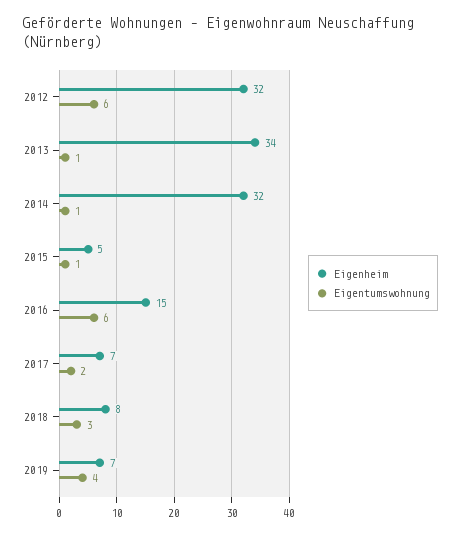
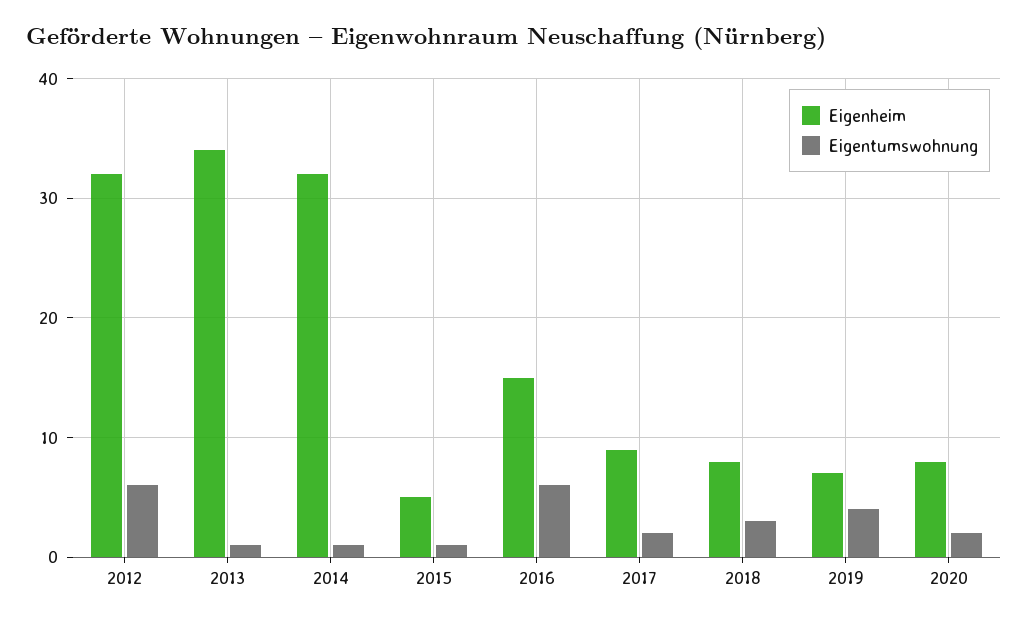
Eigenheim, 2017: 7 -> 9
Eigenheim, 2020: none -> 8
Eigentumswohnung, 2020: none -> 2

